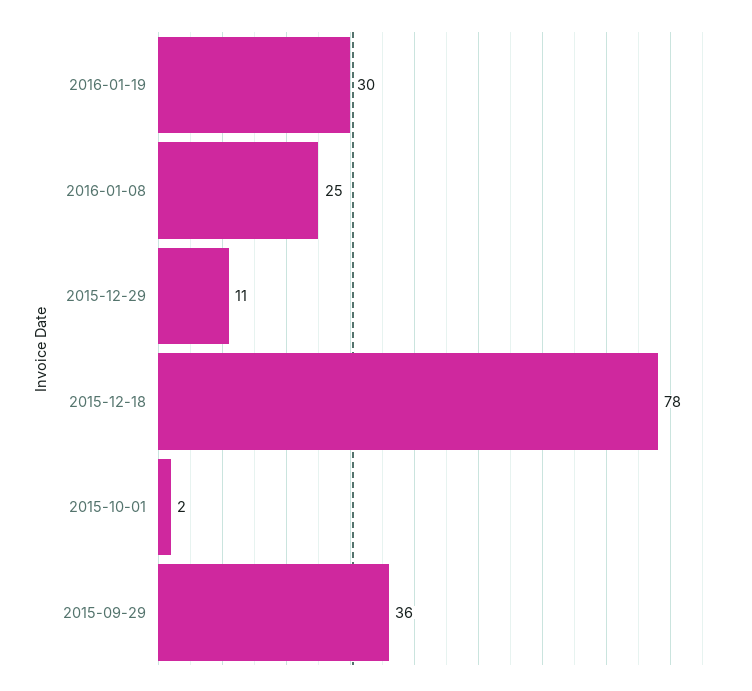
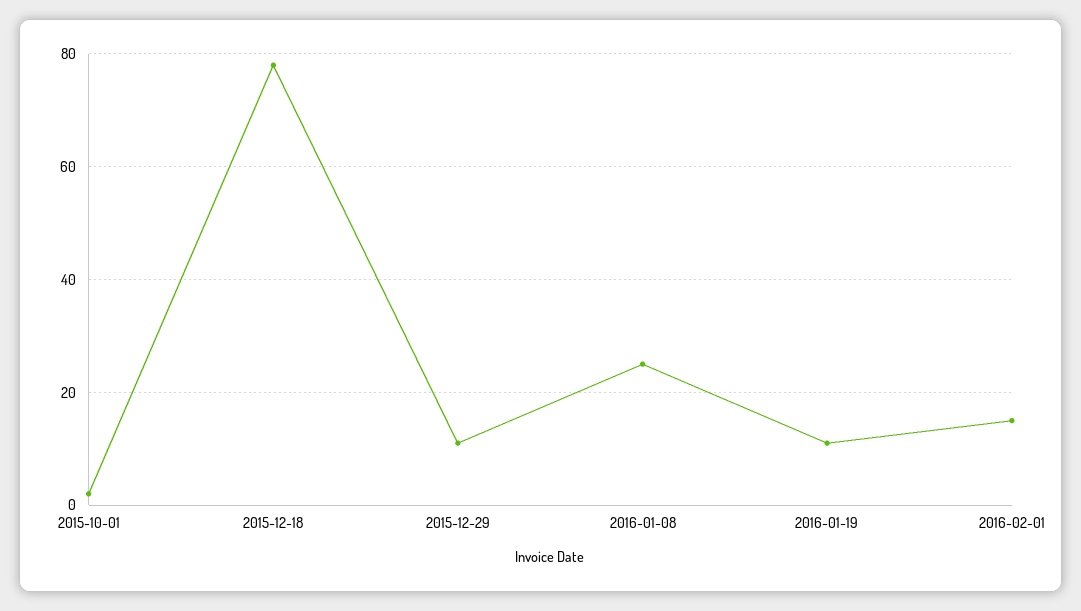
2016-01-19: 30 -> 10
2015-09-29: 36 -> none
2016-02-01: none -> 15

